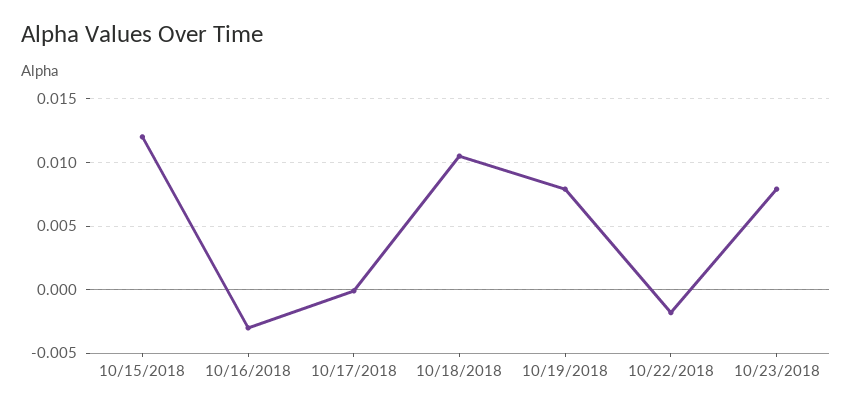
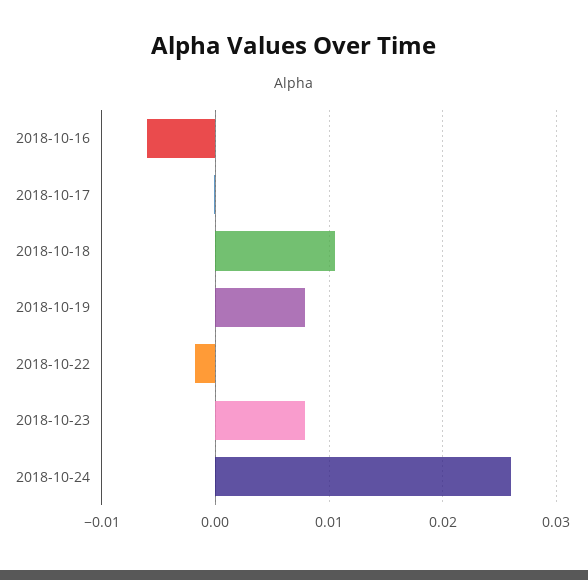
10/15/2018: 0.012 -> none
10/16/2018: -0.003 -> -0.006
2018-10-24: none -> 0.026

